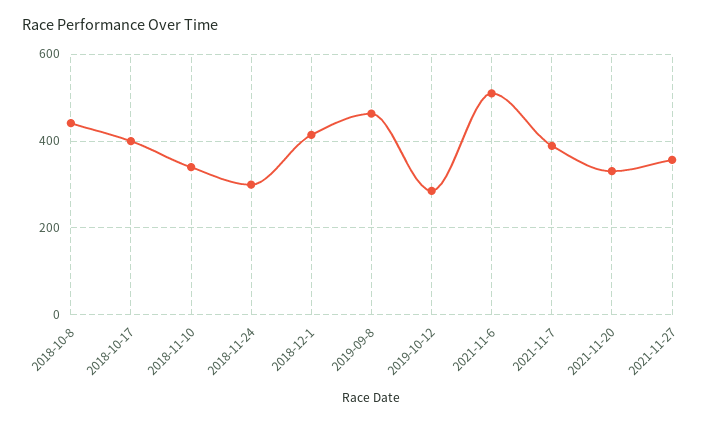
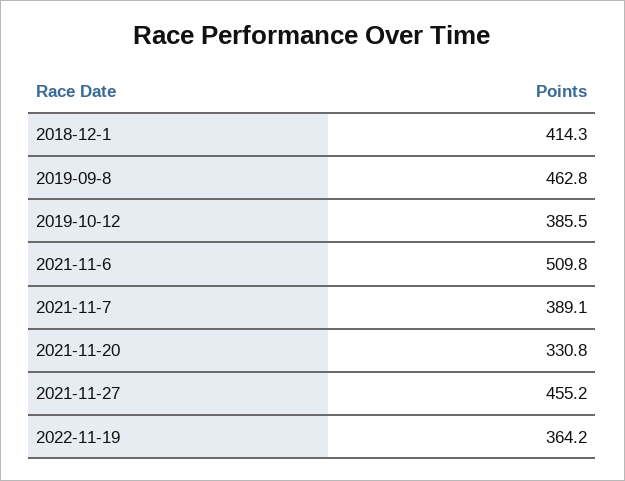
2018-10-8: 440 -> none
2018-10-17: 400 -> none
2018-11-10: 340 -> none
2018-11-24: 300 -> none
2019-10-12: 280 -> 385.5
2021-11-27: 360 -> 455.2
2022-11-19: none -> 364.2

